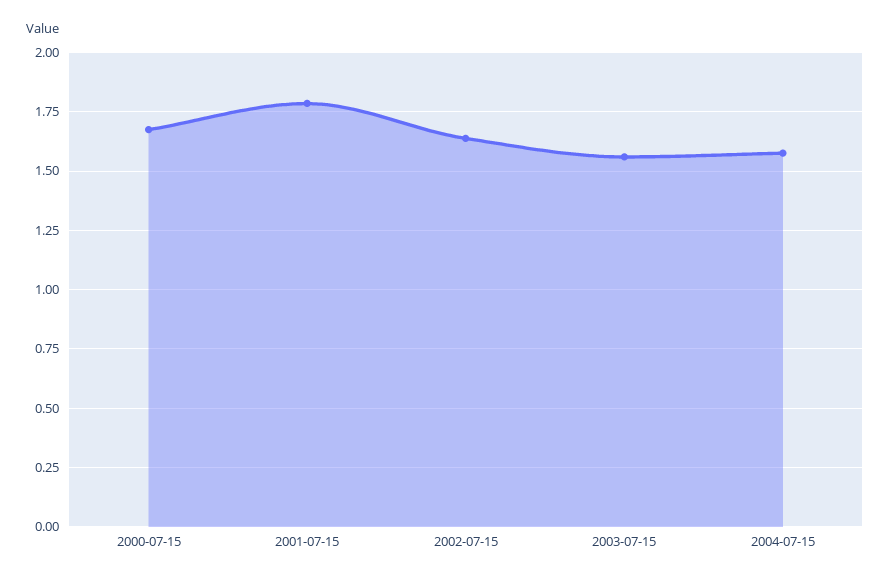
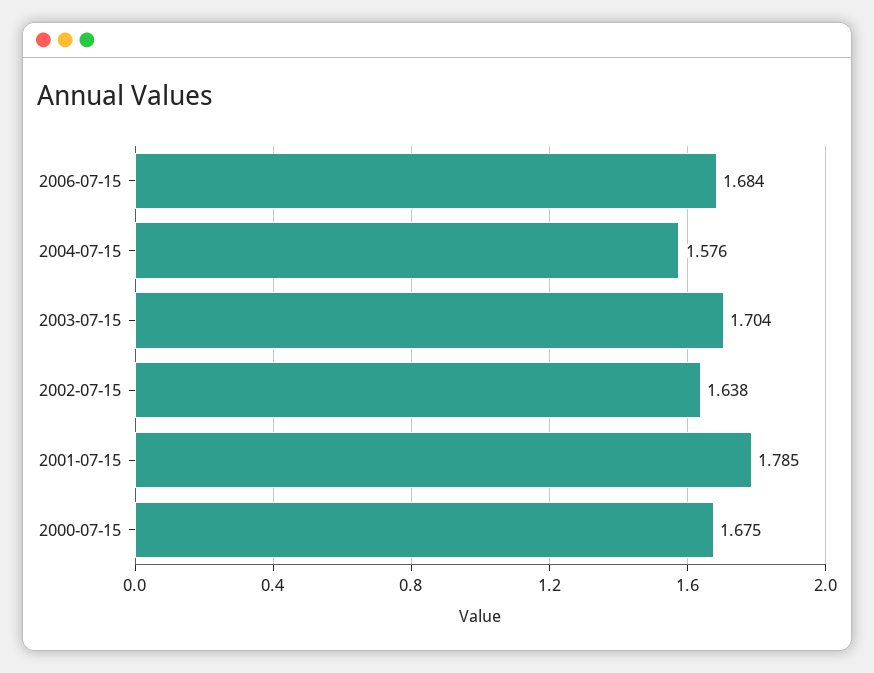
2003-07-15: 1.55 -> 1.704
2006-07-15: none -> 1.684

